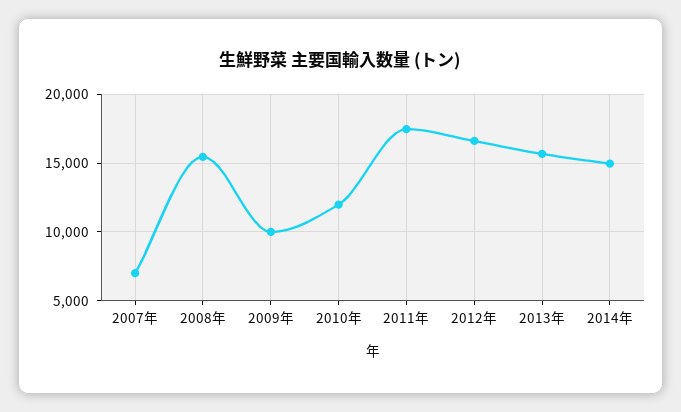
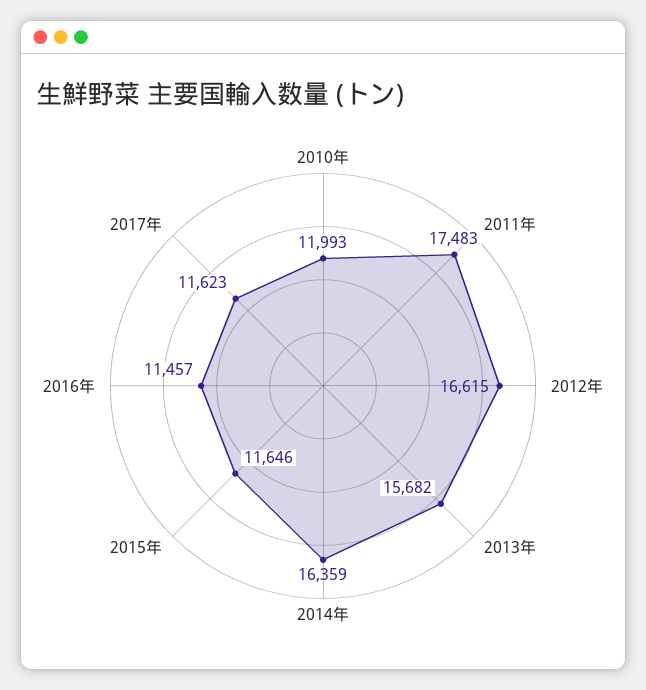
2007年: 7000 -> none
2008年: 15500 -> none
2009年: 10000 -> none
2014年: 15000 -> 16359
2015年: none -> 11646
2016年: none -> 11457
2017年: none -> 11623

